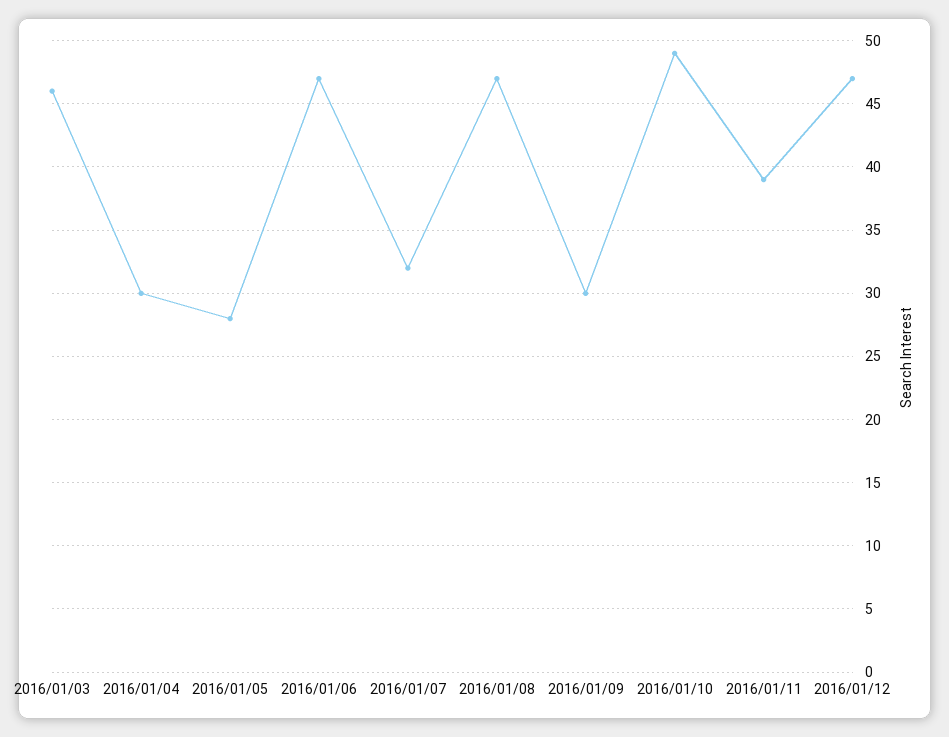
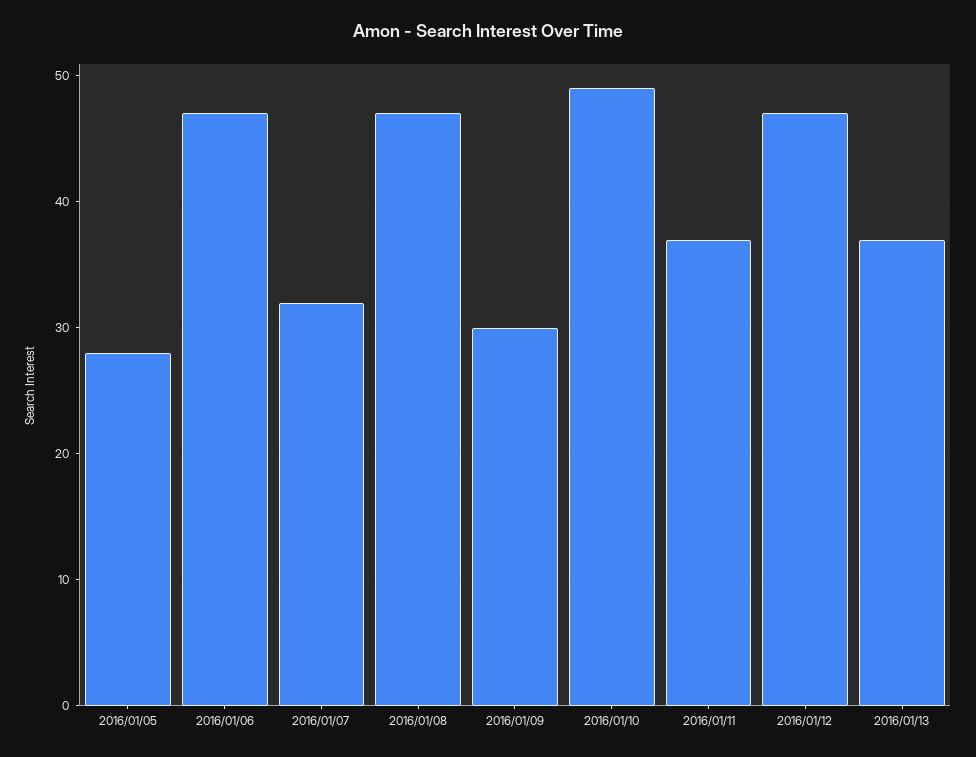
2016/01/03: 46 -> none
2016/01/04: 30 -> none
2016/01/11: 39 -> 37
2016/01/13: none -> 37

